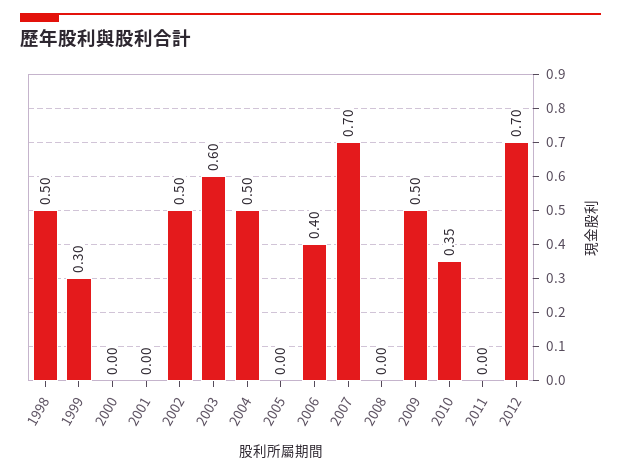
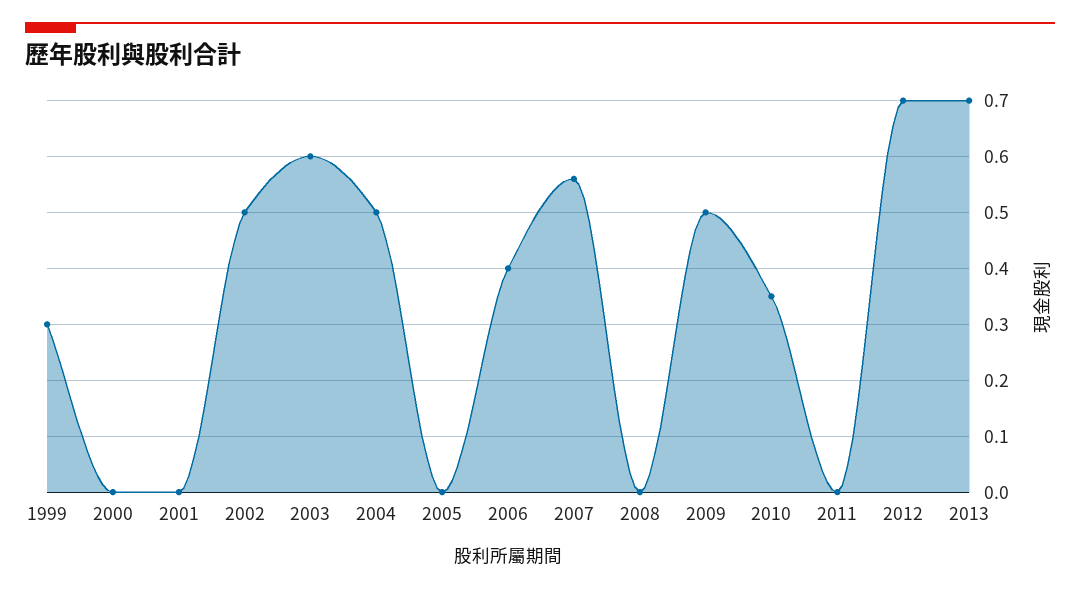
1998: 0.5 -> none
2007: 0.7 -> 0.55
2013: none -> 0.7

